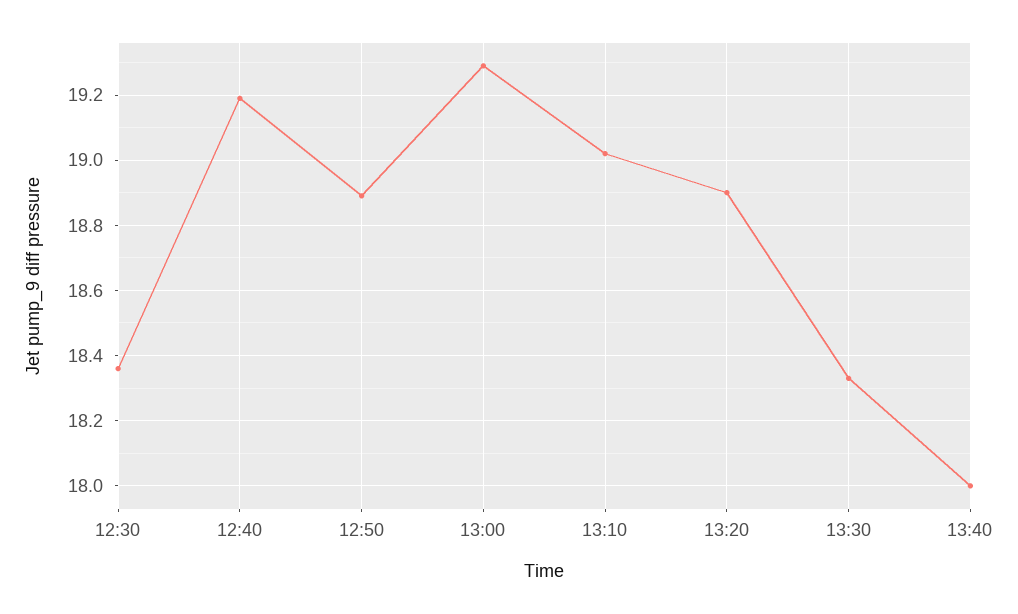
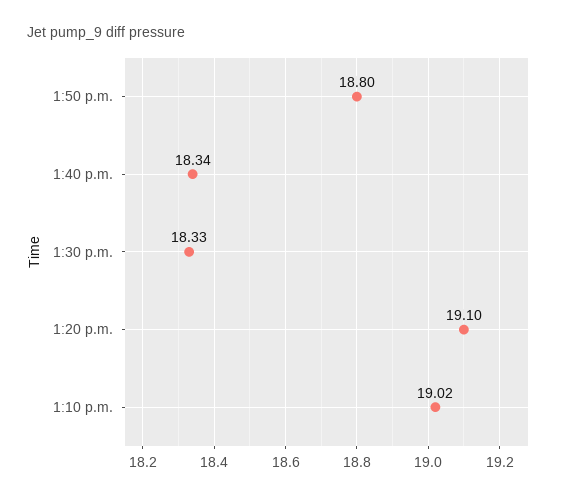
12:30: 18.35 -> none
12:40: 19.2 -> none
12:50: 18.9 -> none
13:00: 19.3 -> none
13:20: 18.9 -> 19.1
13:40: 18 -> 18.34
1:50 p.m.: none -> 18.8

